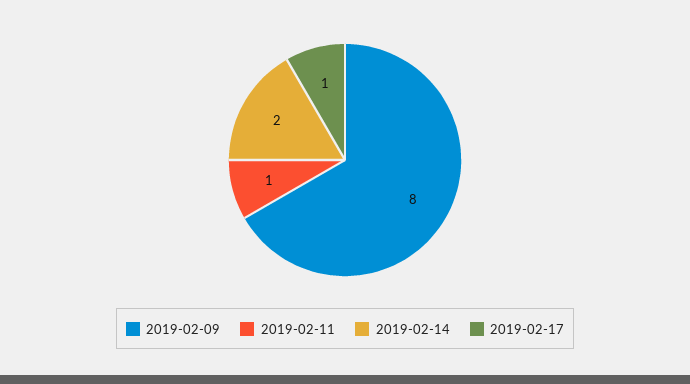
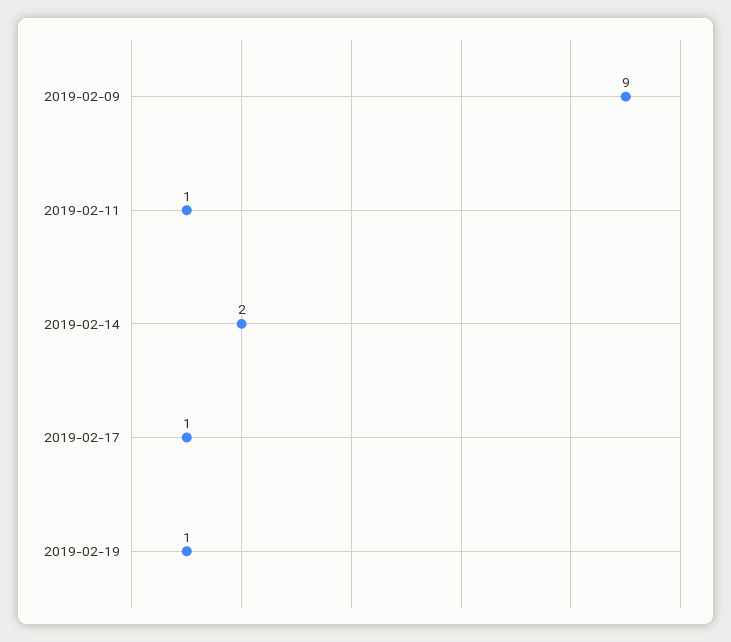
2019-02-09: 8 -> 9
2019-02-19: none -> 1

